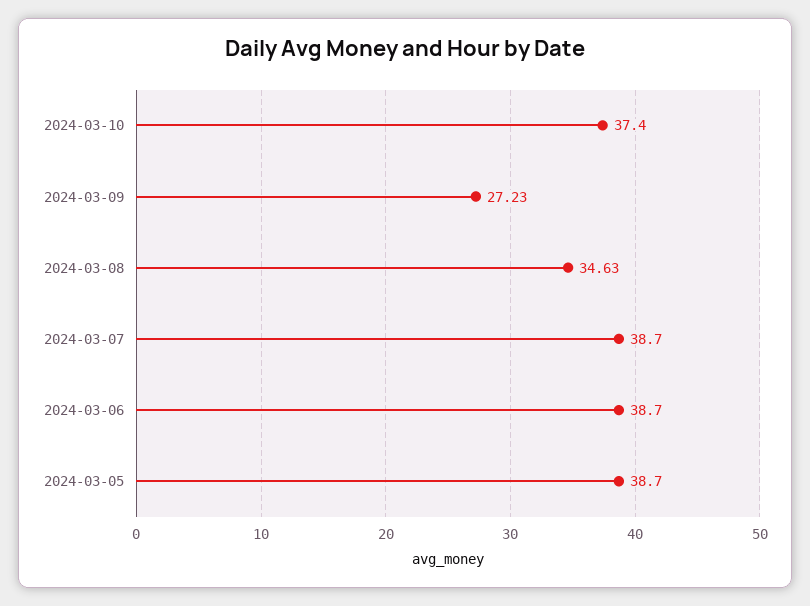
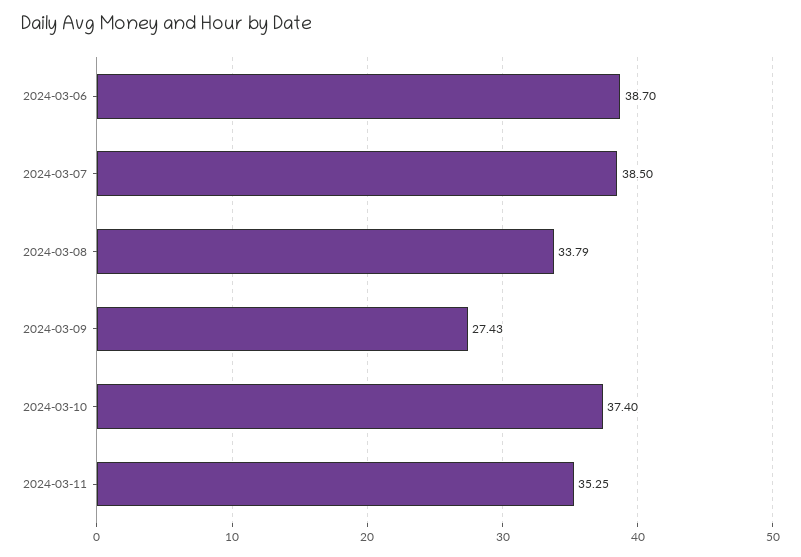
2024-03-09: 27.23 -> 27.43
2024-03-08: 34.63 -> 33.79
2024-03-07: 38.7 -> 38.5
2024-03-05: 38.7 -> none
2024-03-11: none -> 35.25

